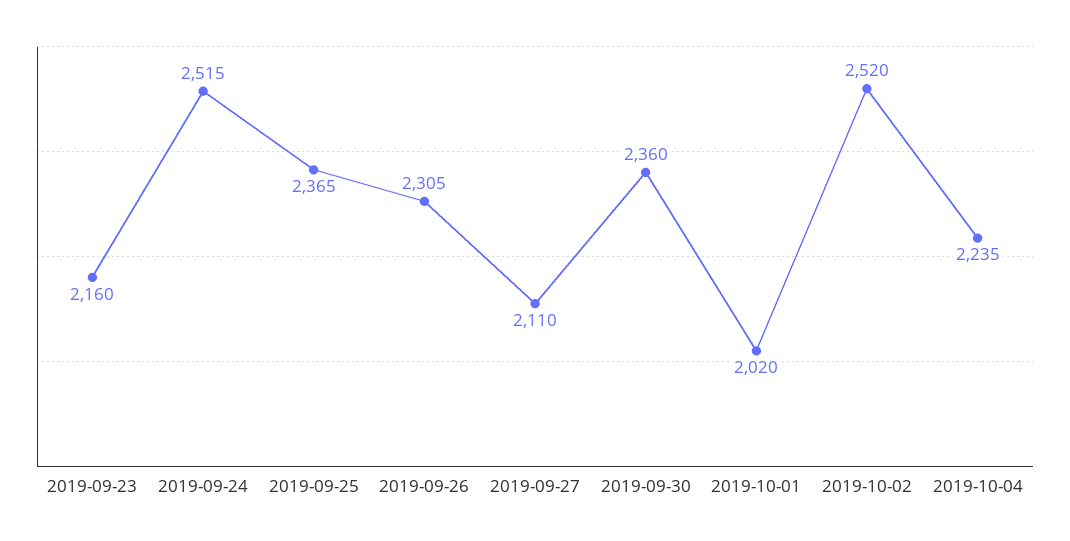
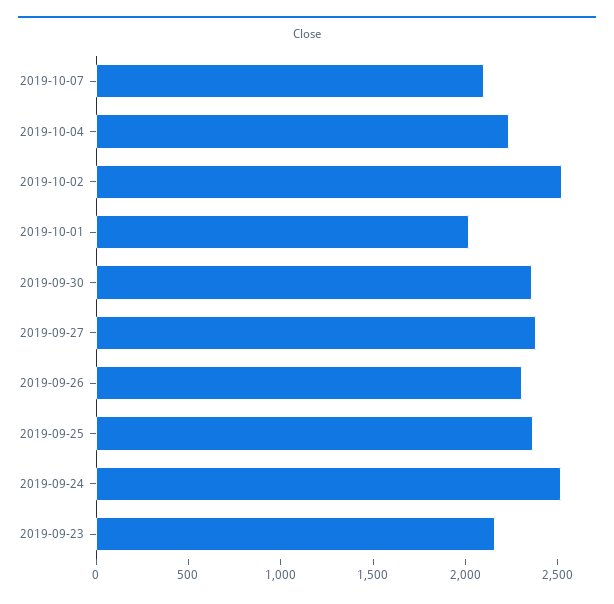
2019-09-27: 2110 -> 2400
2019-10-07: none -> 2100

